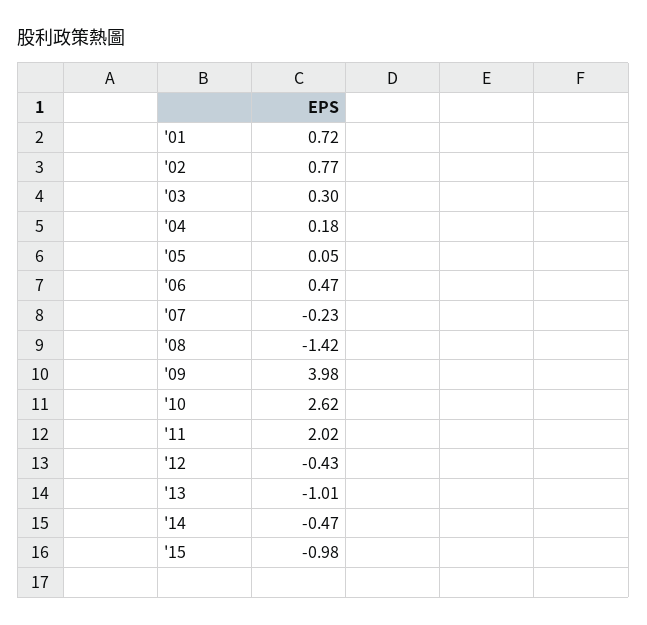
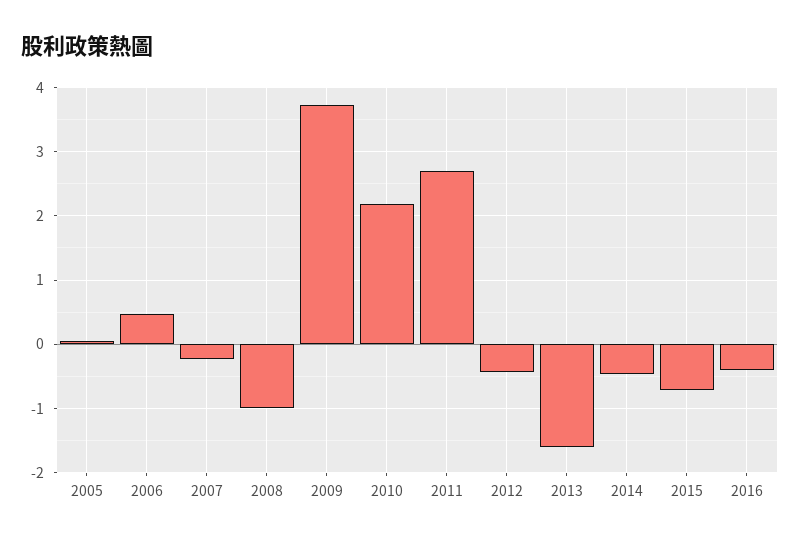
'01: 0.72 -> none
'02: 0.77 -> none
'03: 0.3 -> none
'04: 0.18 -> none
'08: -1.42 -> -1
'09: 3.98 -> 3.7
'10: 2.62 -> 2.2
'11: 2.02 -> 2.7
'13: -1.01 -> -1.6
'15: -0.98 -> -0.7
2016: none -> -0.4

